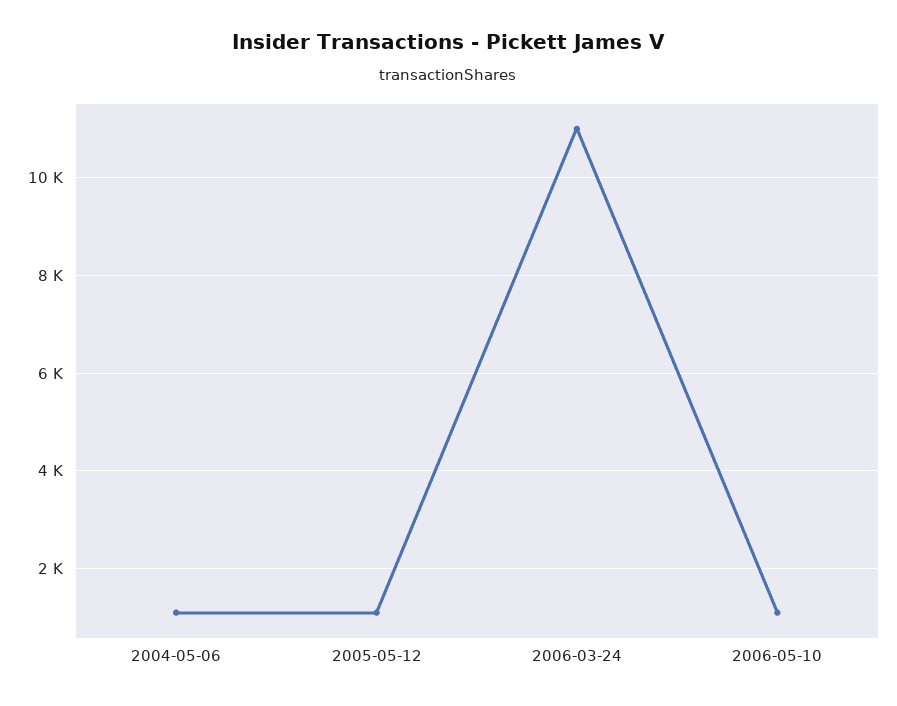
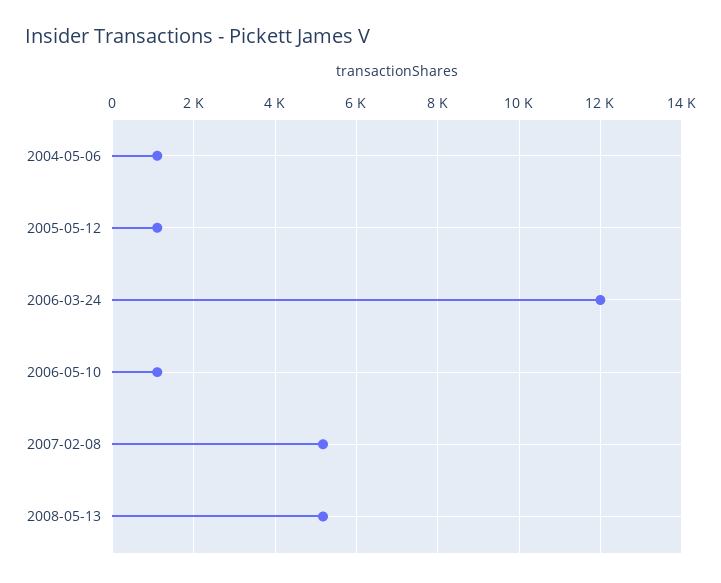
2006-03-24: 11000 -> 12000
2007-02-08: none -> 5200
2008-05-13: none -> 5200

